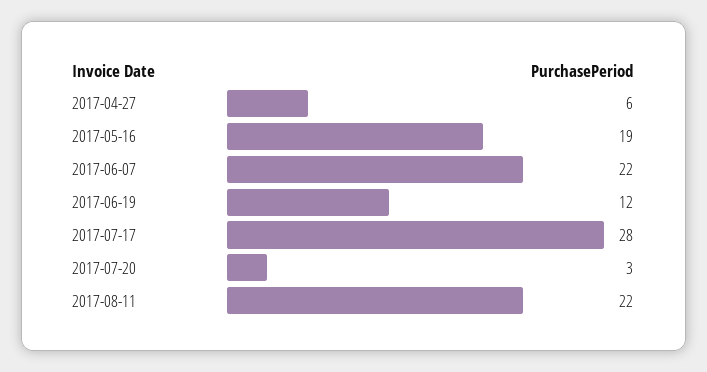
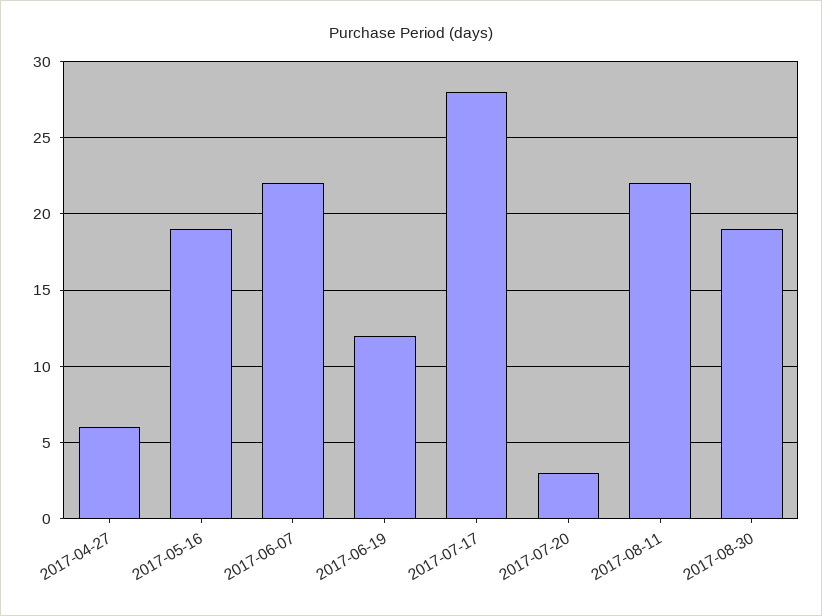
2017-08-30: none -> 19

